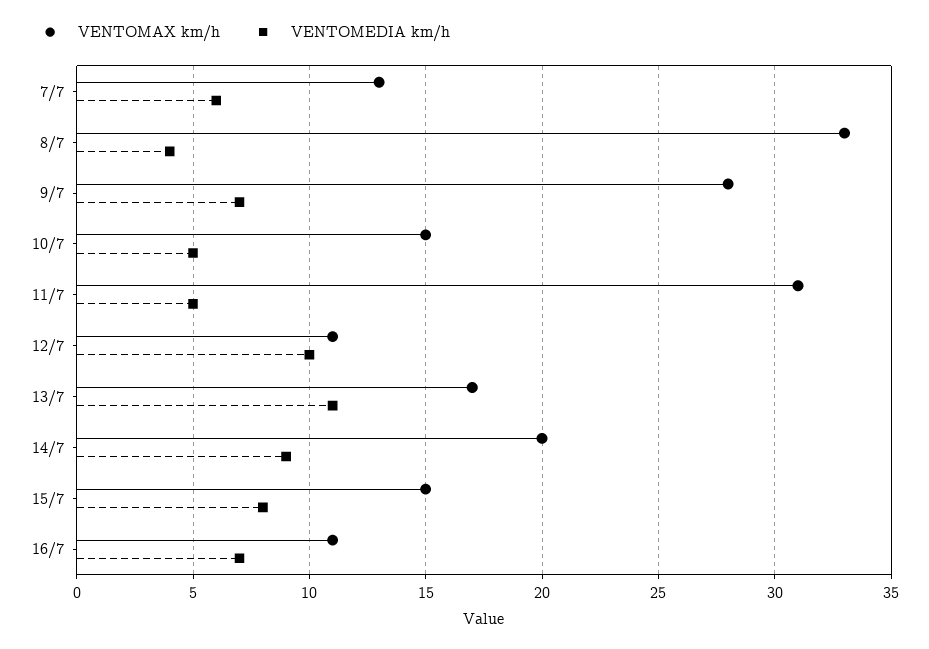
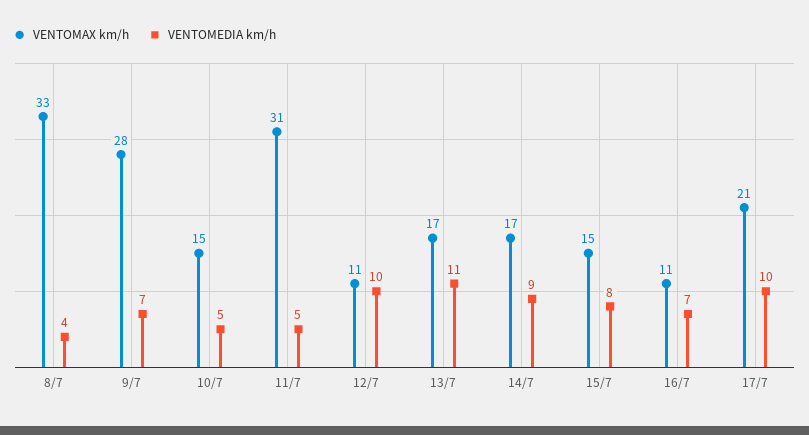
VENTOMAX km/h, 7/7: 13 -> none
VENTOMEDIA km/h, 7/7: 6 -> none
VENTOMAX km/h, 14/7: 20 -> 17
VENTOMAX km/h, 17/7: none -> 21
VENTOMEDIA km/h, 17/7: none -> 10

